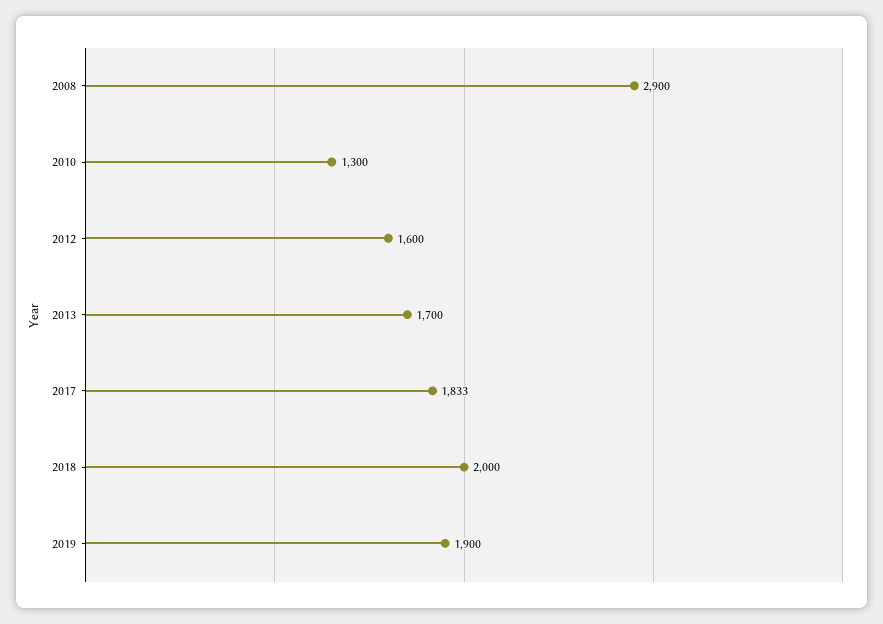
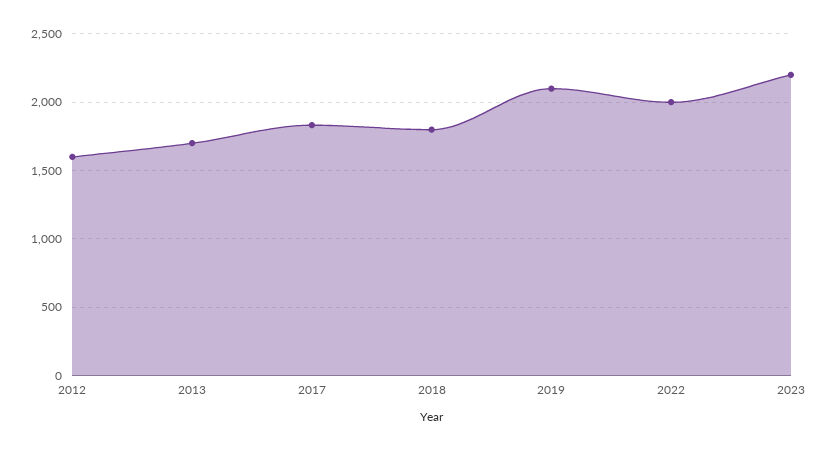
2008: 2900 -> none
2010: 1300 -> none
2018: 2000 -> 1800
2019: 1900 -> 2100
2022: none -> 2000
2023: none -> 2200

